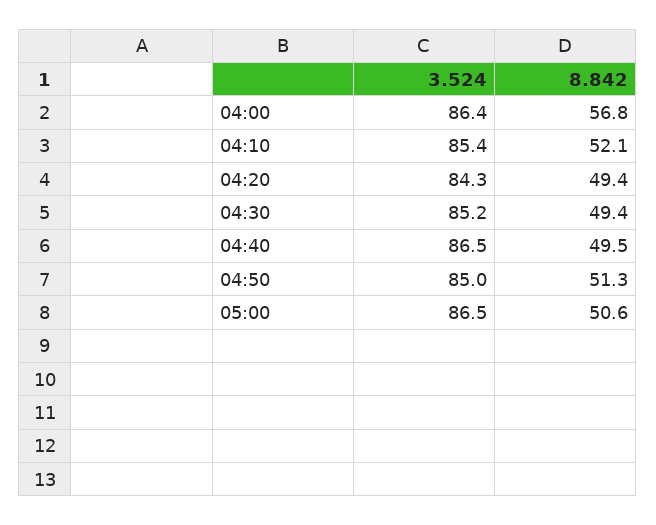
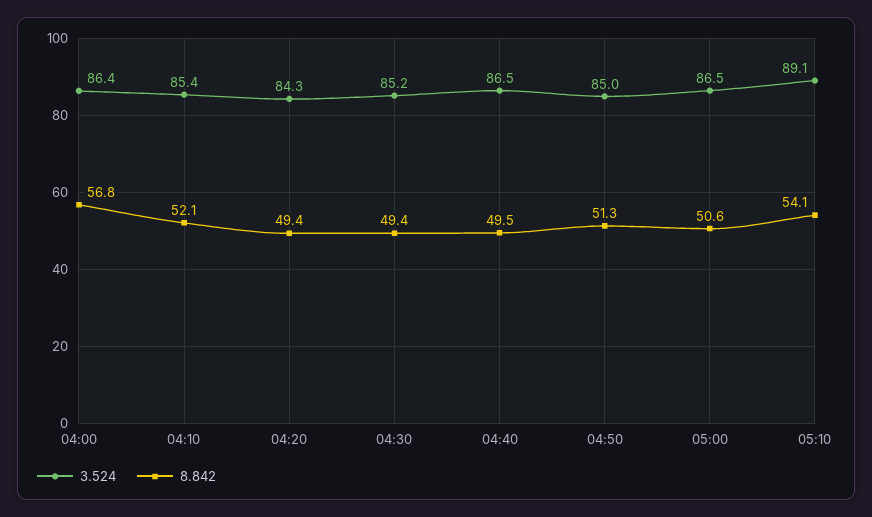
3.524, 05:10: none -> 89.1
8.842, 05:10: none -> 54.1

